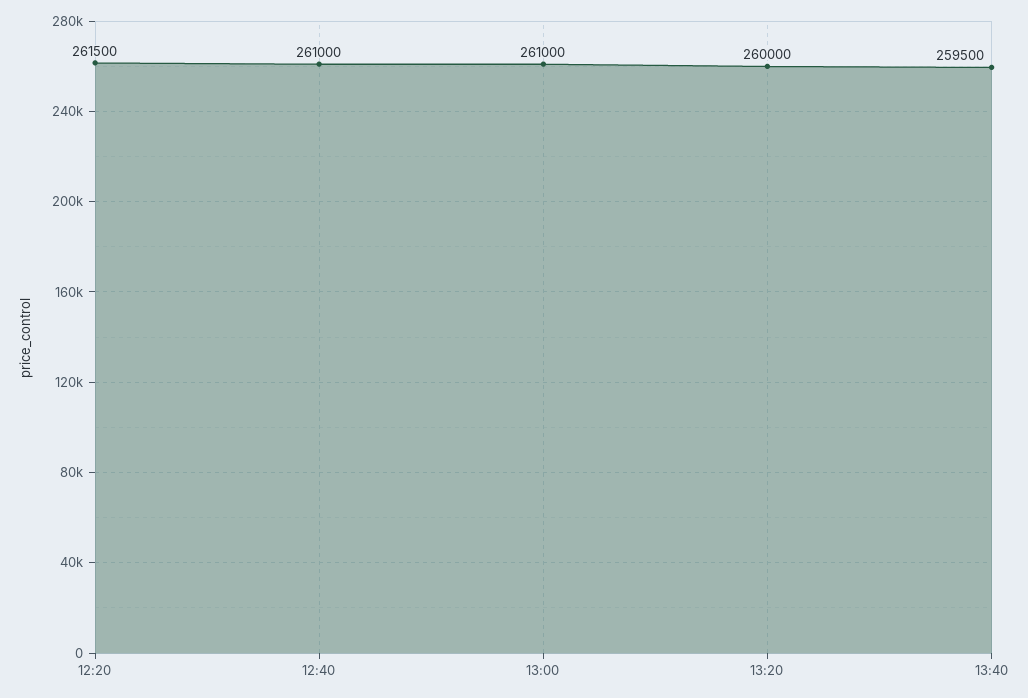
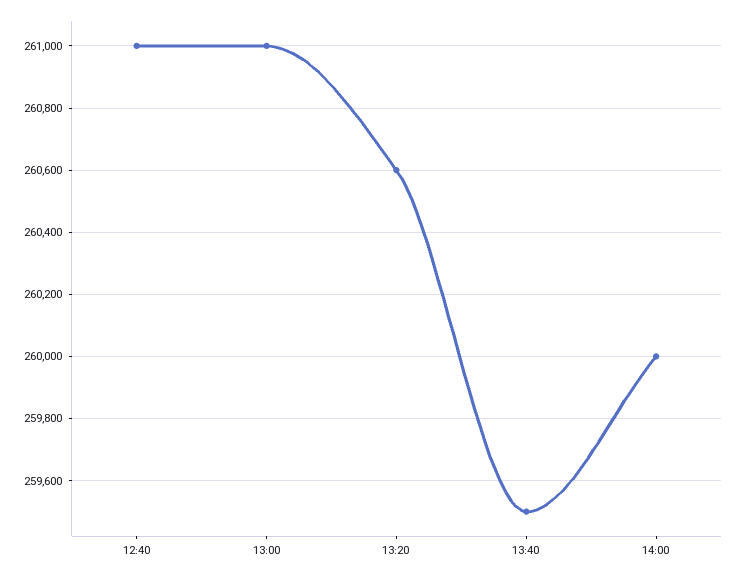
12:20: 261500 -> none
13:20: 260000 -> 260600
14:00: none -> 260000

